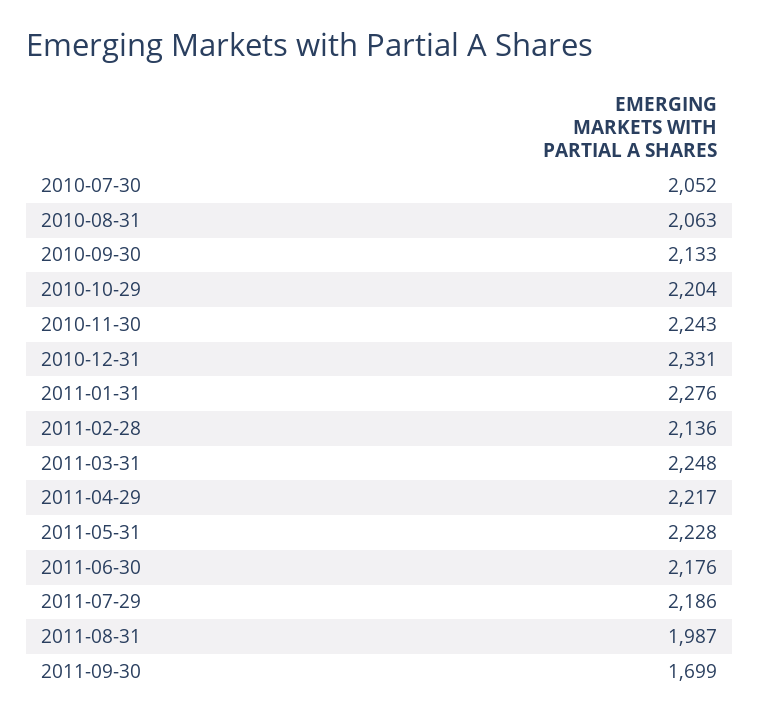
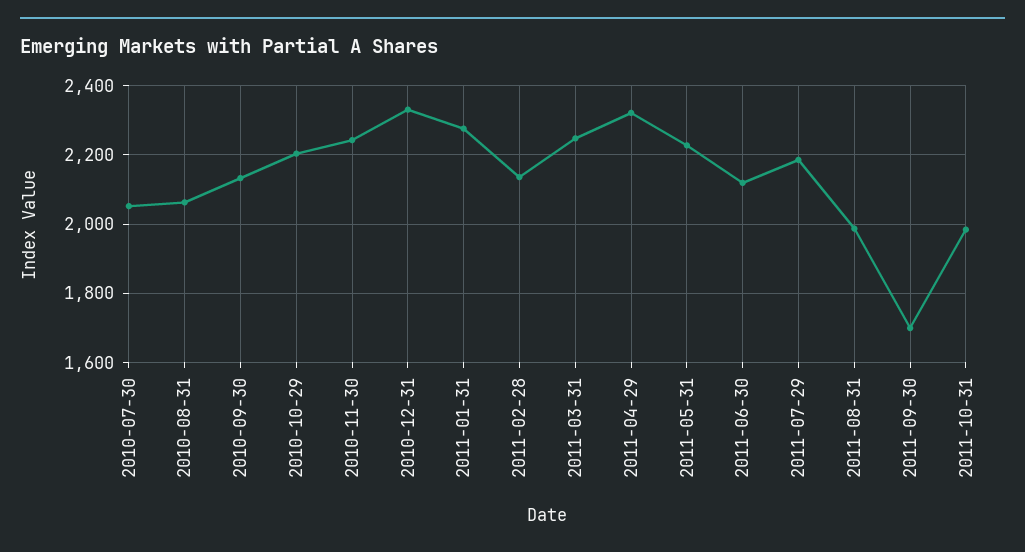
2011-04-29: 2217 -> 2320
2011-06-30: 2176 -> 2120
2011-10-31: none -> 1980

